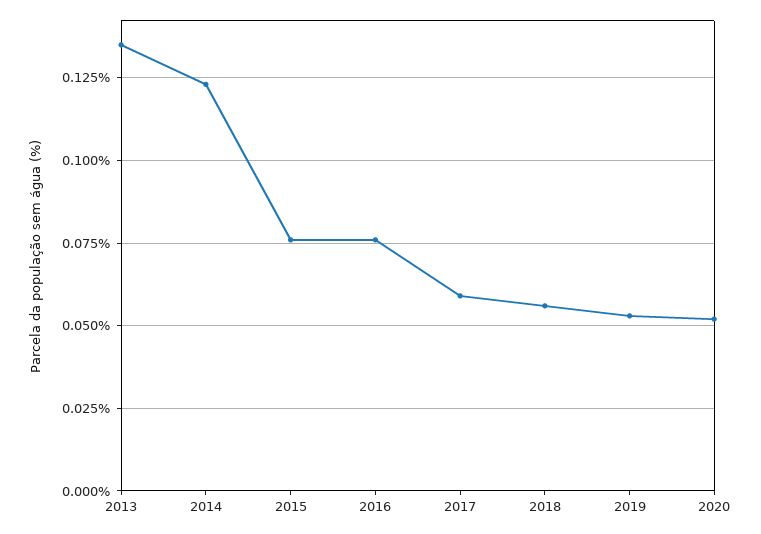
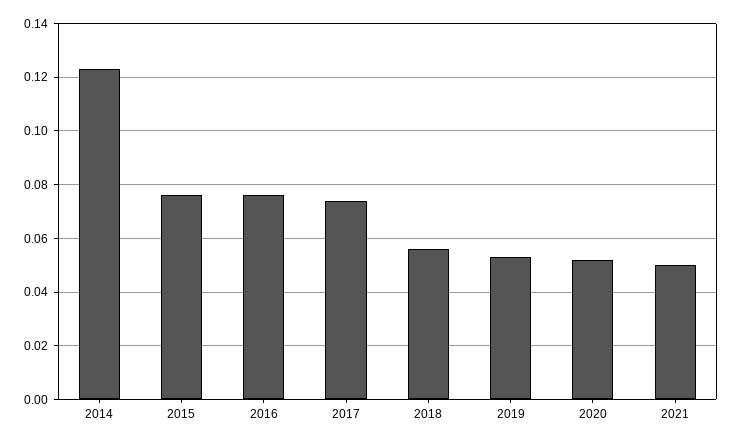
2013: 0.135 -> none
2017: 0.06 -> 0.075
2021: none -> 0.05

